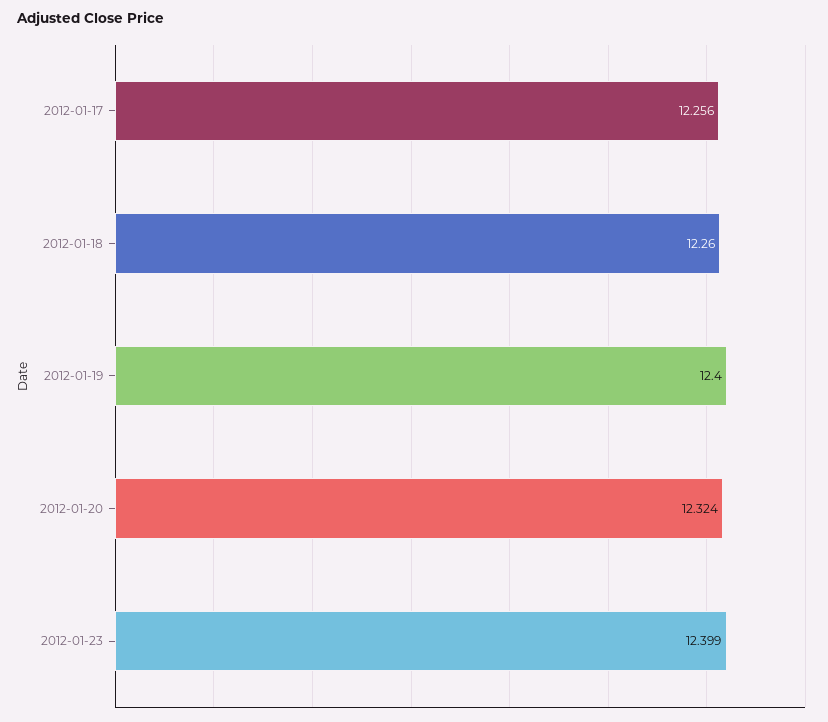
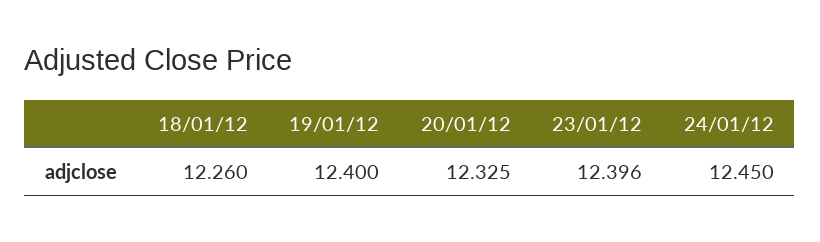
2012-01-17: 12.256 -> none
2012-01-20: 12.324 -> 12.325
2012-01-23: 12.399 -> 12.396
24/01/12: none -> 12.45

